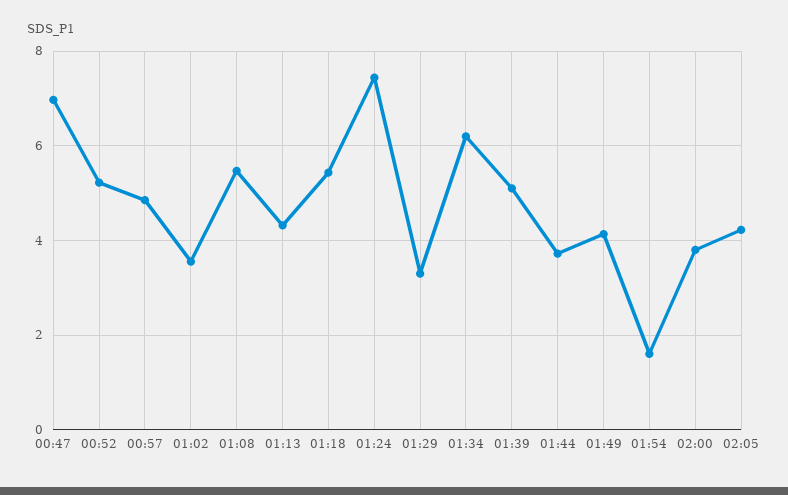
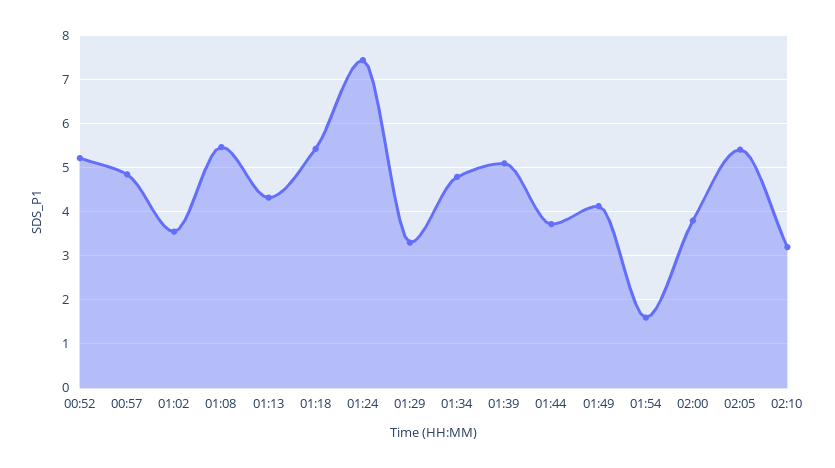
00:47: 7 -> none
01:34: 6.2 -> 4.8
02:05: 4.2 -> 5.4
02:10: none -> 3.2

